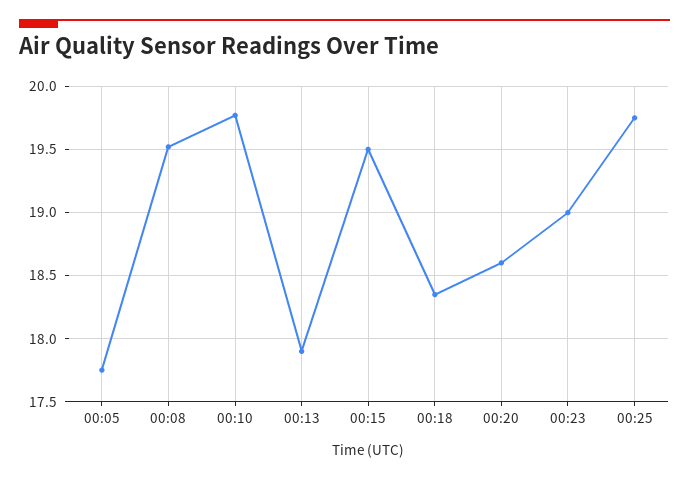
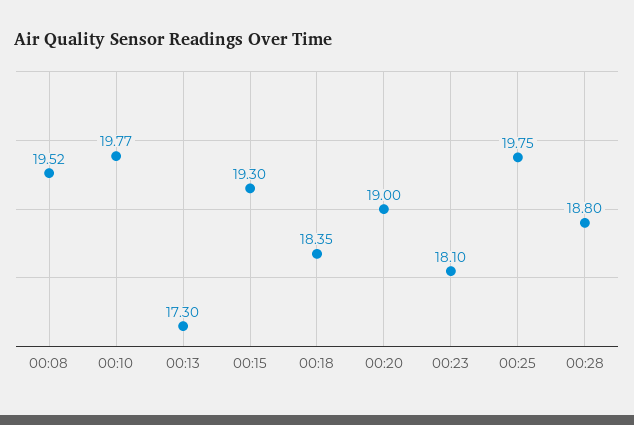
00:05: 17.75 -> none
00:13: 17.9 -> 17.3
00:15: 19.5 -> 19.3
00:20: 18.6 -> 19
00:23: 19 -> 18.1
00:28: none -> 18.8

